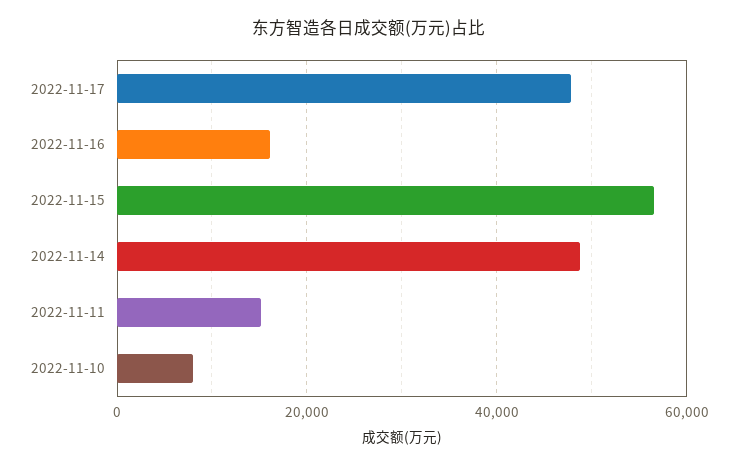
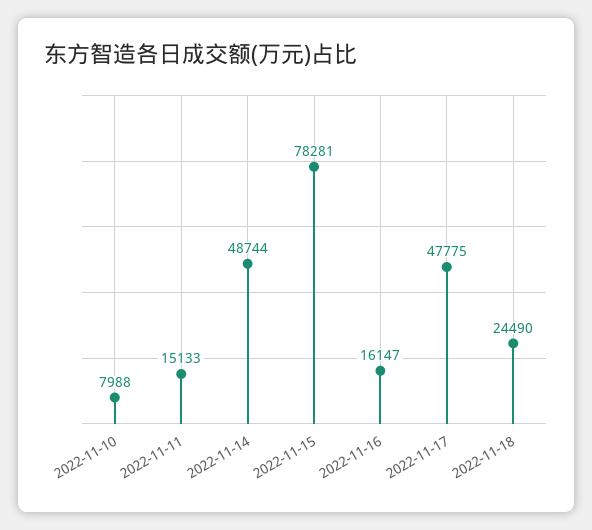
2022-11-15: 56000 -> 78281
2022-11-18: none -> 24490

